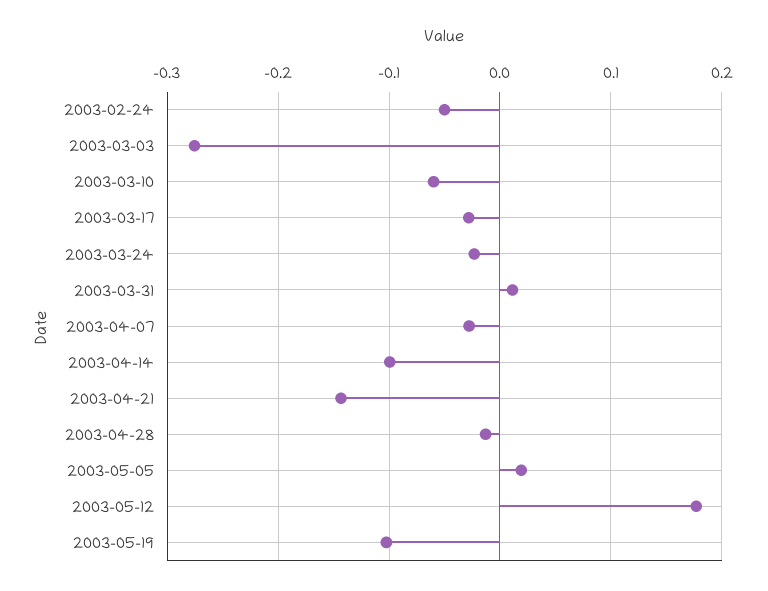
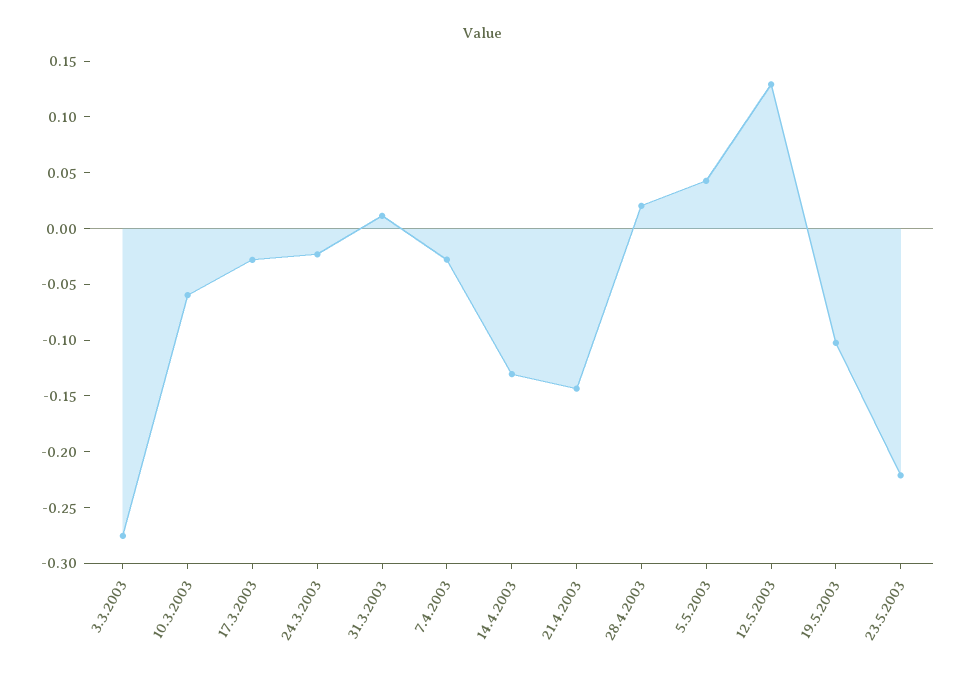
2003-02-24: -0.05 -> none
2003-04-14: -0.1 -> -0.13
2003-04-28: -0.01 -> 0.02
2003-05-05: 0.02 -> 0.04
2003-05-12: 0.18 -> 0.13
23.5.2003: none -> -0.22

